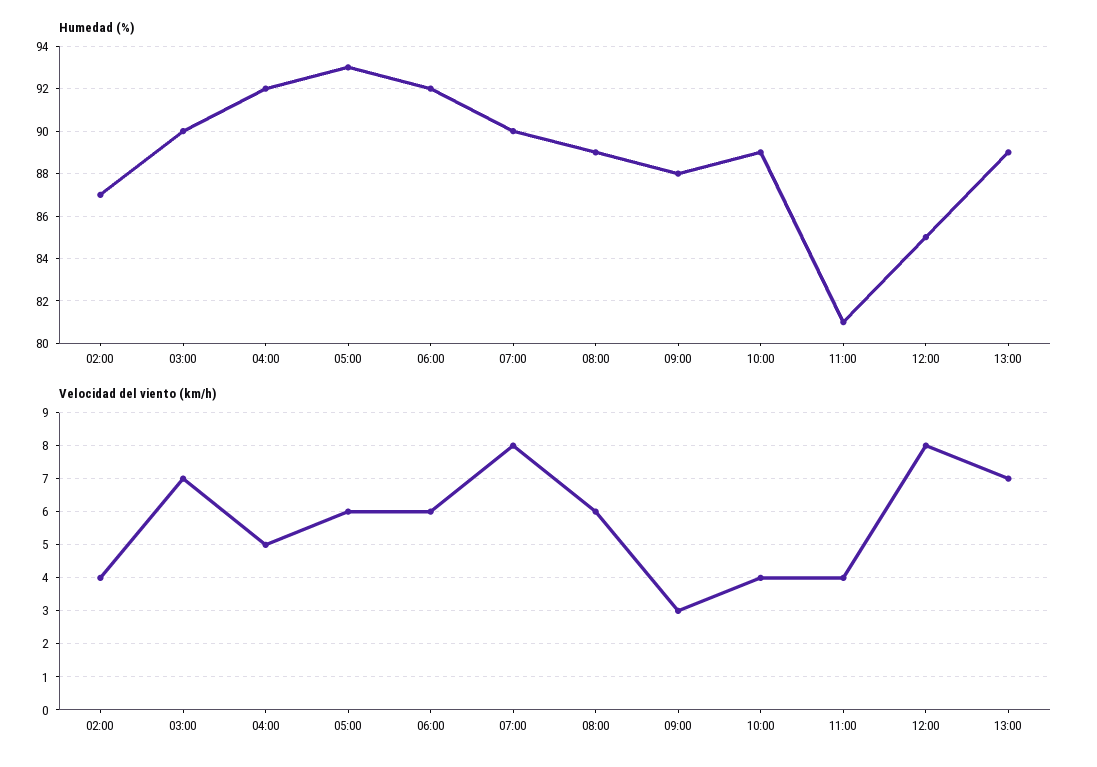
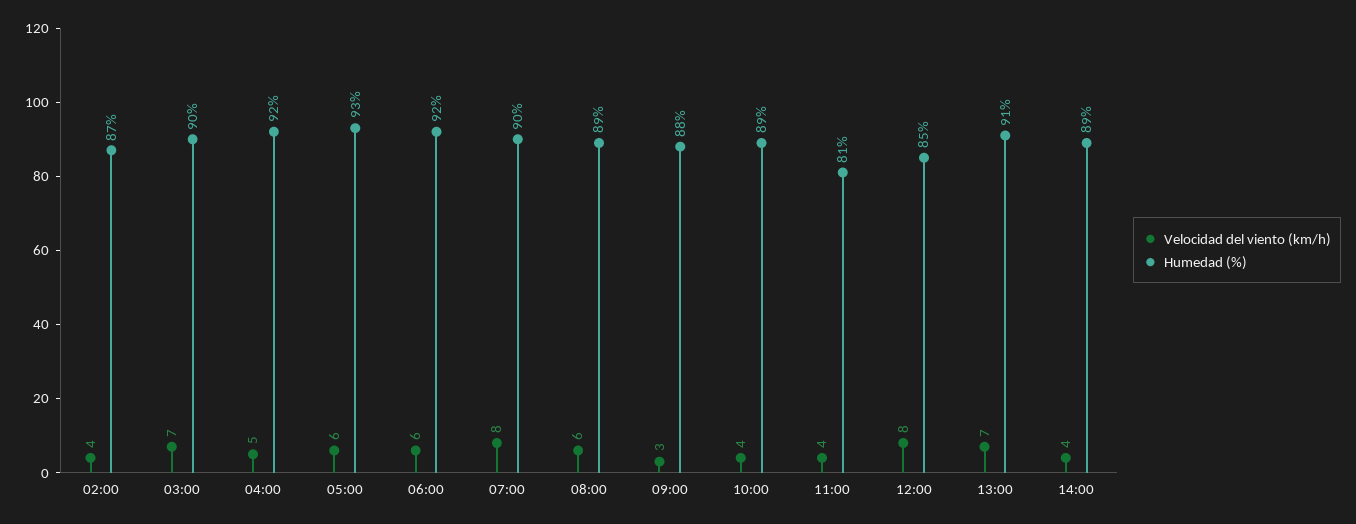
Humedad (%), 13:00: 89 -> 91
Velocidad del viento (km/h), 14:00: none -> 4
Humedad (%), 14:00: none -> 89

